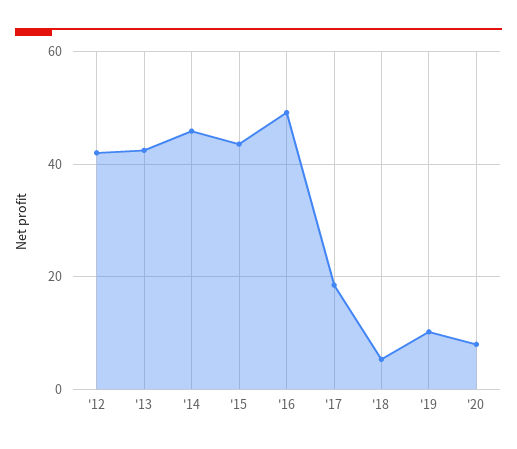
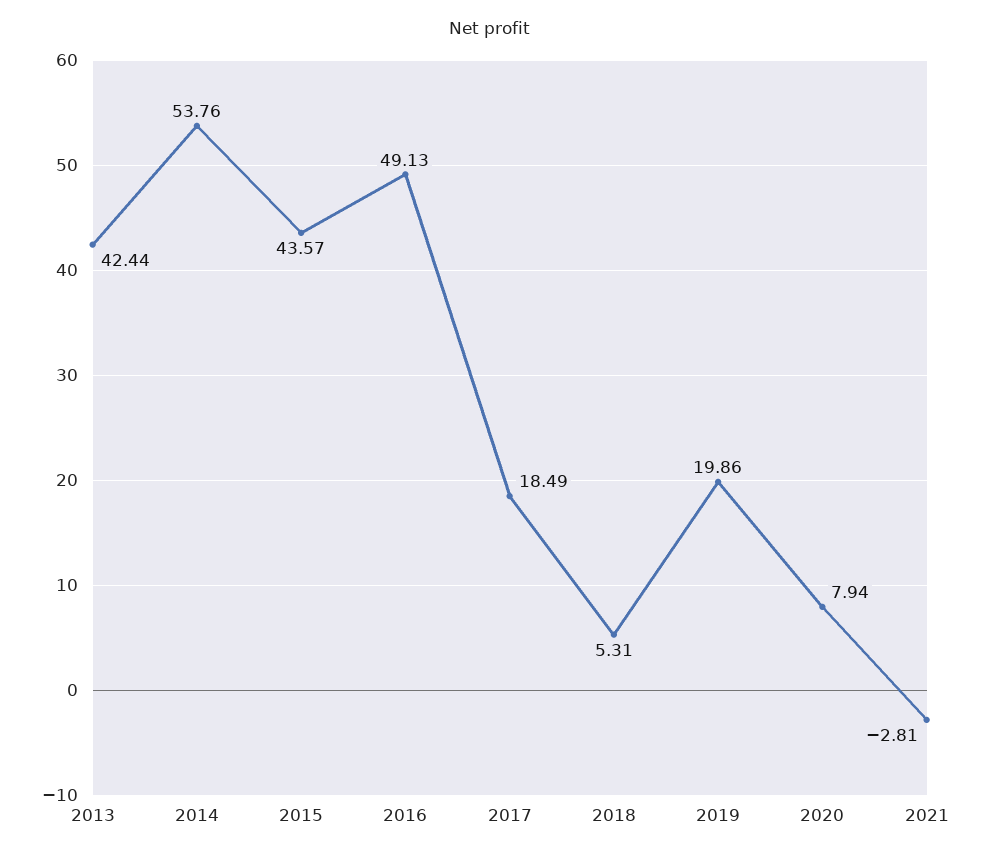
'12: 42 -> none
'14: 46 -> 53.76
'19: 10 -> 19.86
2021: none -> -2.81

